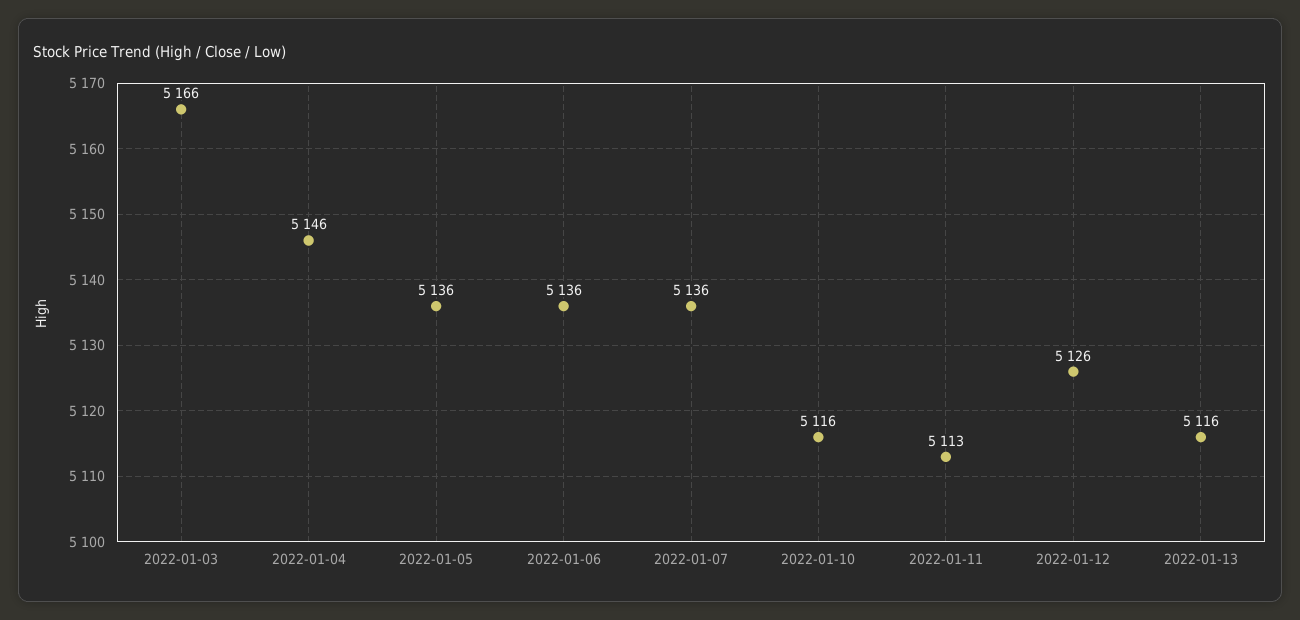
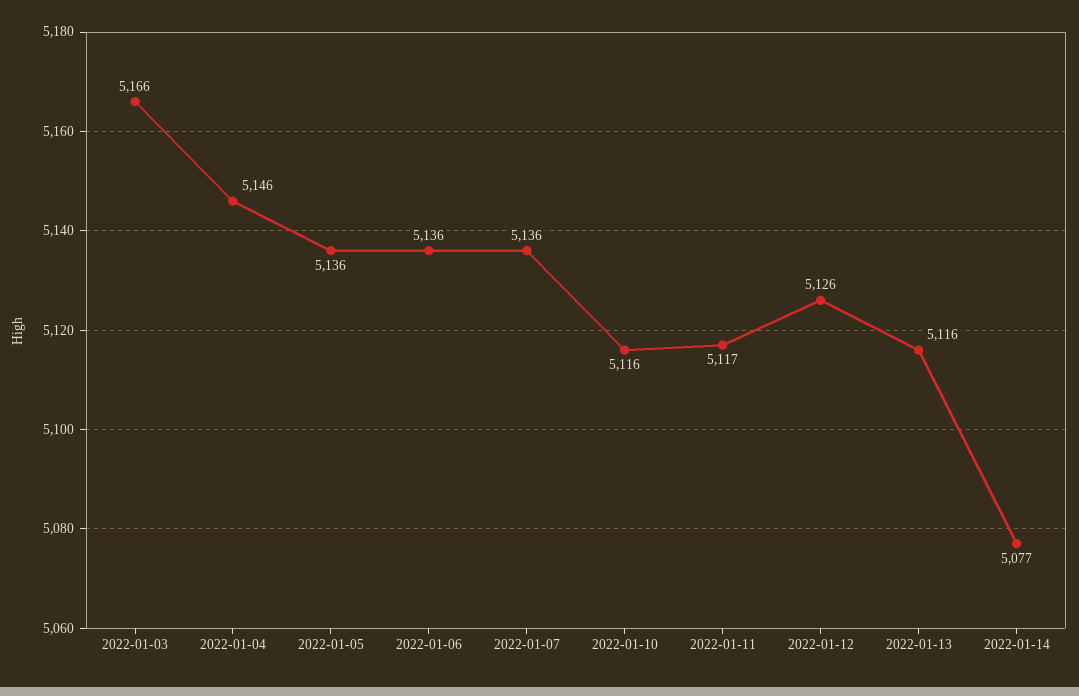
2022-01-11: 5113 -> 5117
2022-01-14: none -> 5077

